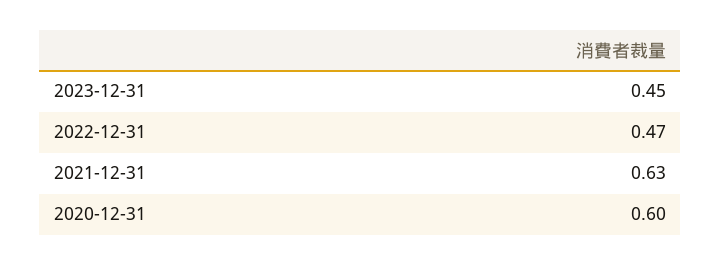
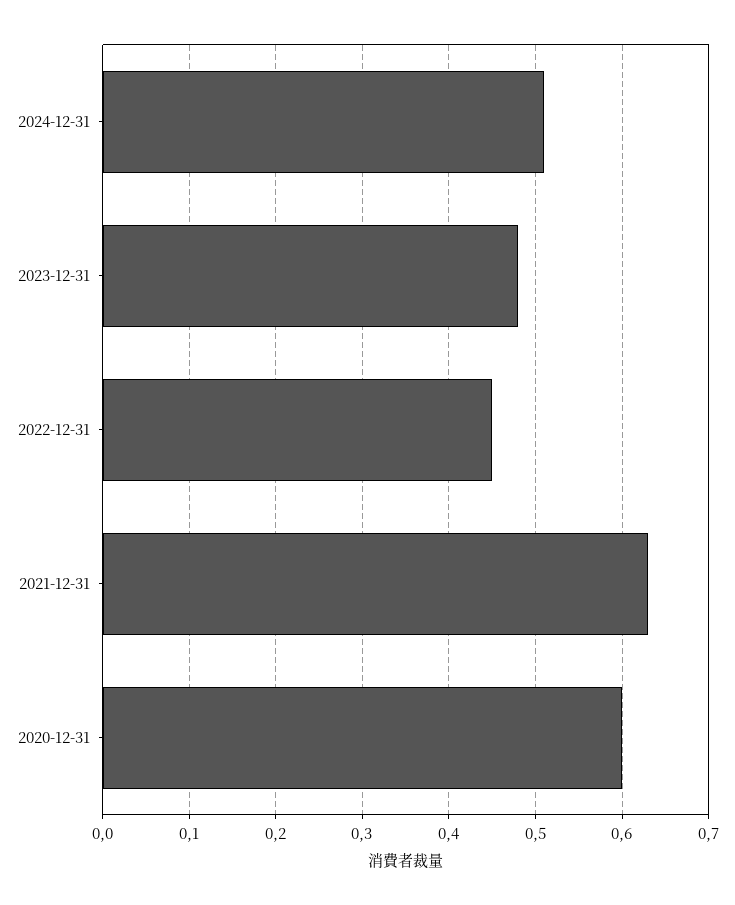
2023-12-31: 0.45 -> 0.48
2022-12-31: 0.47 -> 0.45
2024-12-31: none -> 0.51

